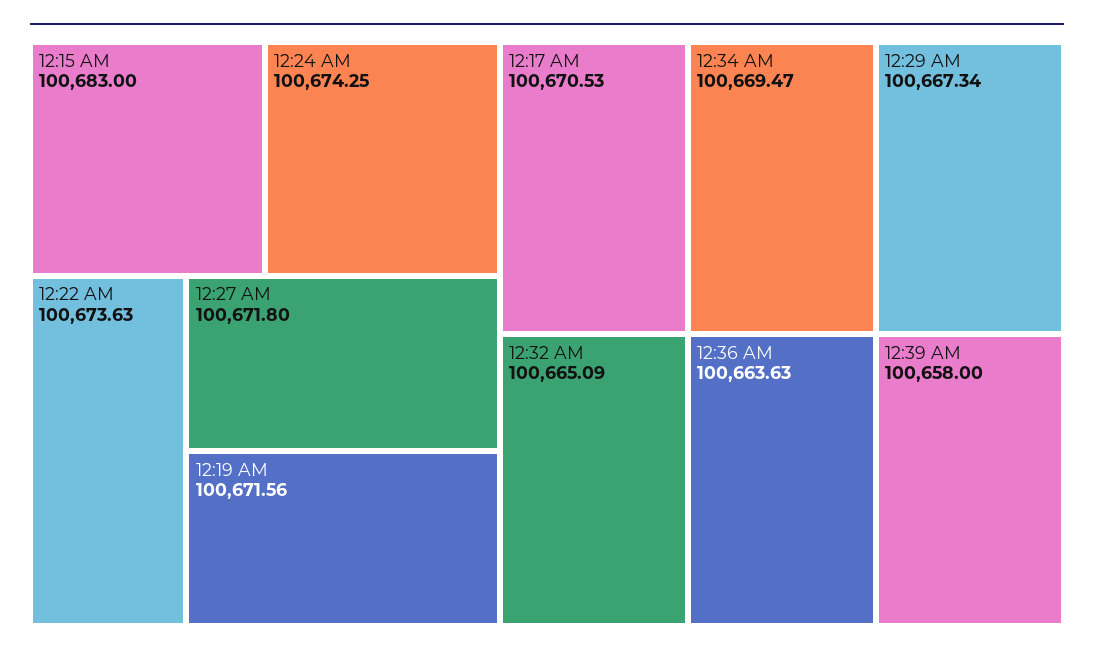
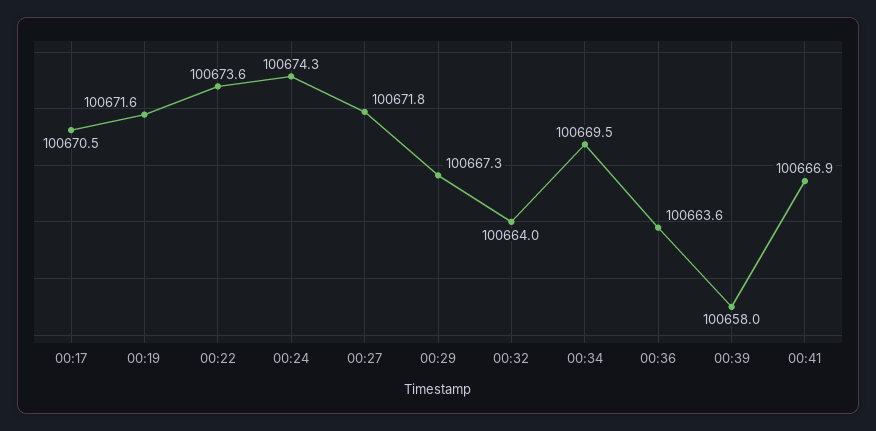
12:15 AM: 100683 -> none
12:32 AM: 100665.09 -> 100664
00:41: none -> 100666.9

